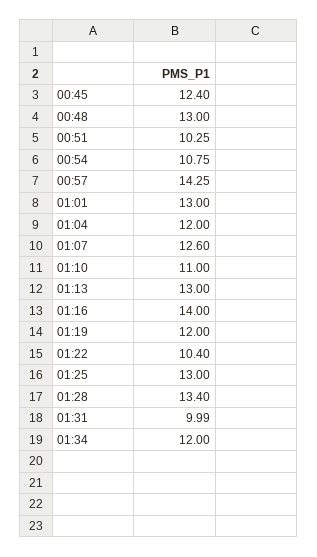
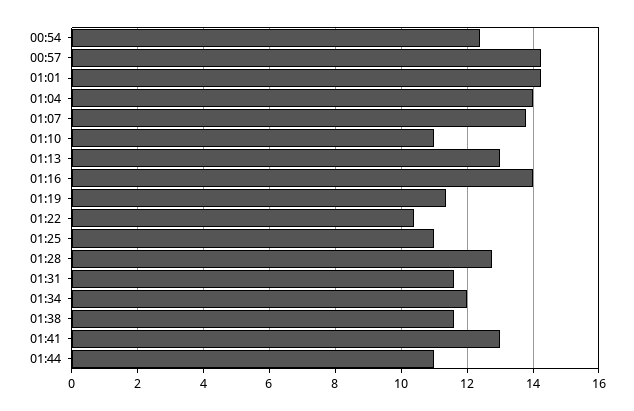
00:45: 12.4 -> none
00:48: 13 -> none
00:51: 10.25 -> none
00:54: 10.75 -> 12.4
01:01: 13 -> 14.2
01:04: 12 -> 14
01:07: 12.6 -> 13.8
01:19: 12 -> 11.4
01:25: 13 -> 11
01:28: 13.4 -> 12.8
01:31: 9.99 -> 11.6
01:38: none -> 11.6
01:41: none -> 13
01:44: none -> 11

